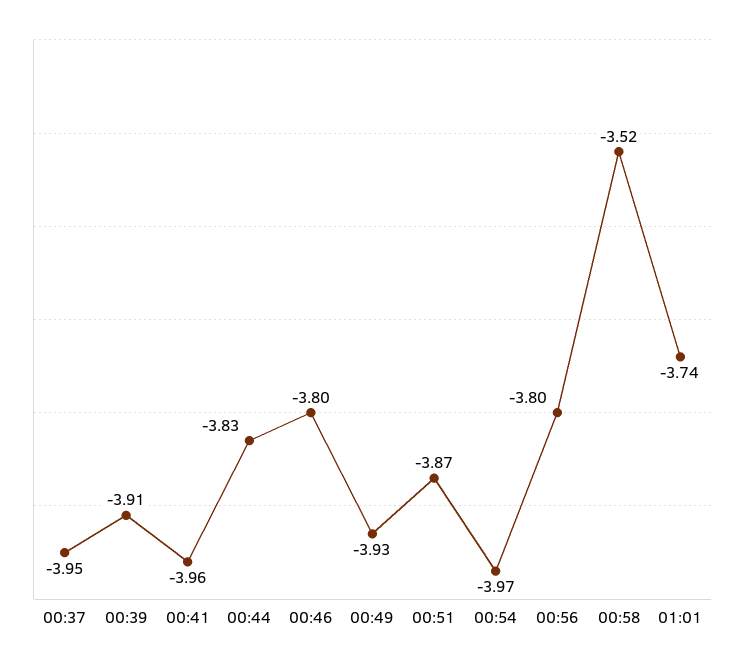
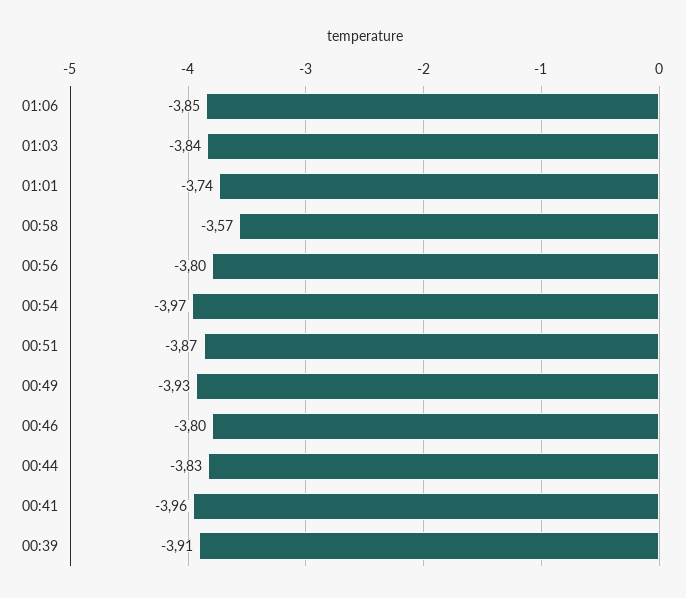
00:37: -3.95 -> none
00:58: -3.52 -> -3.57
01:06: none -> -3.85
01:03: none -> -3.84

